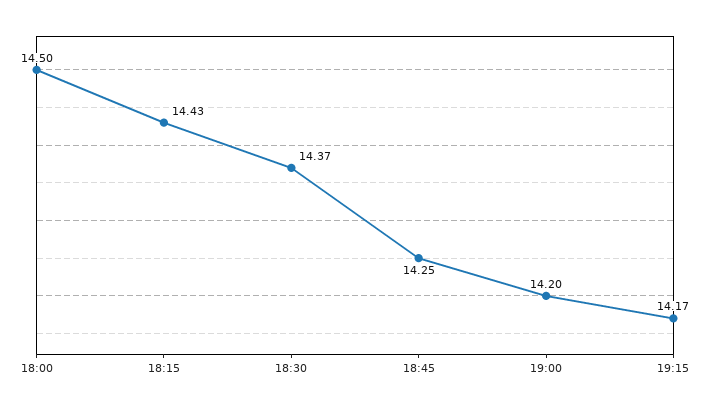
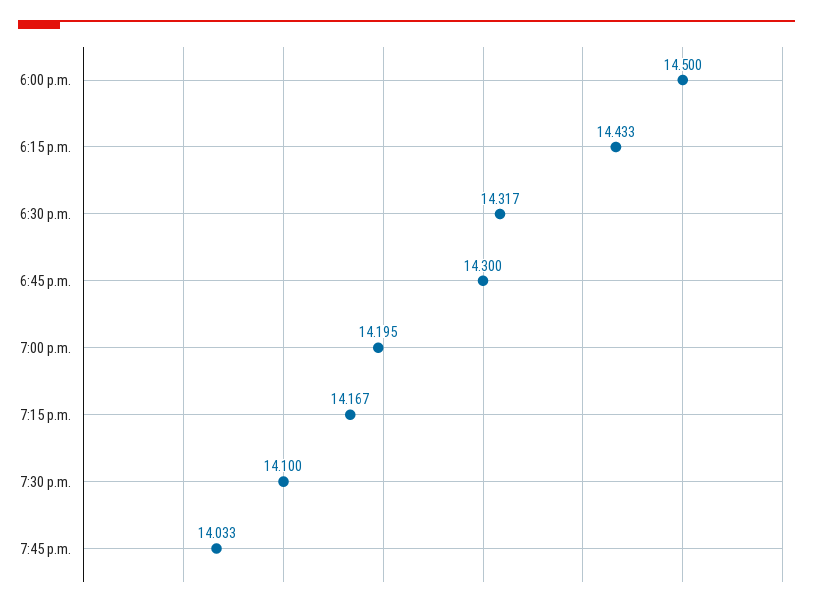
18:30: 14.37 -> 14.317
18:45: 14.25 -> 14.3
7:30 p.m.: none -> 14.1
7:45 p.m.: none -> 14.033

